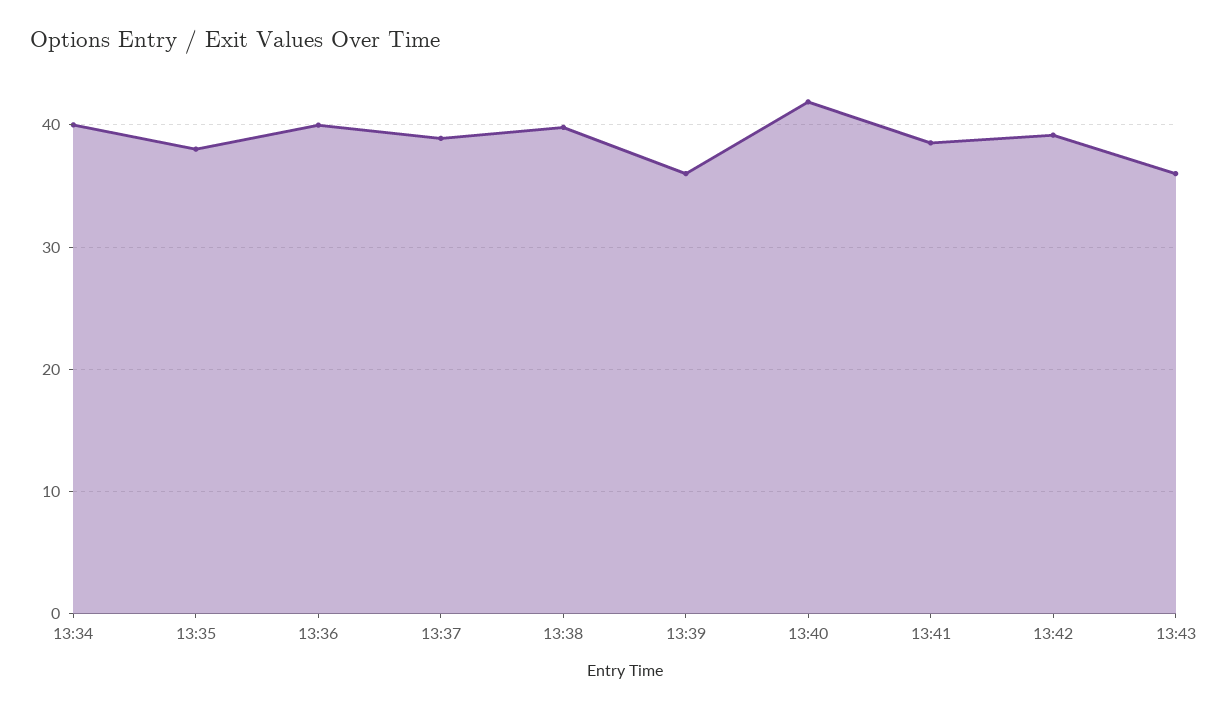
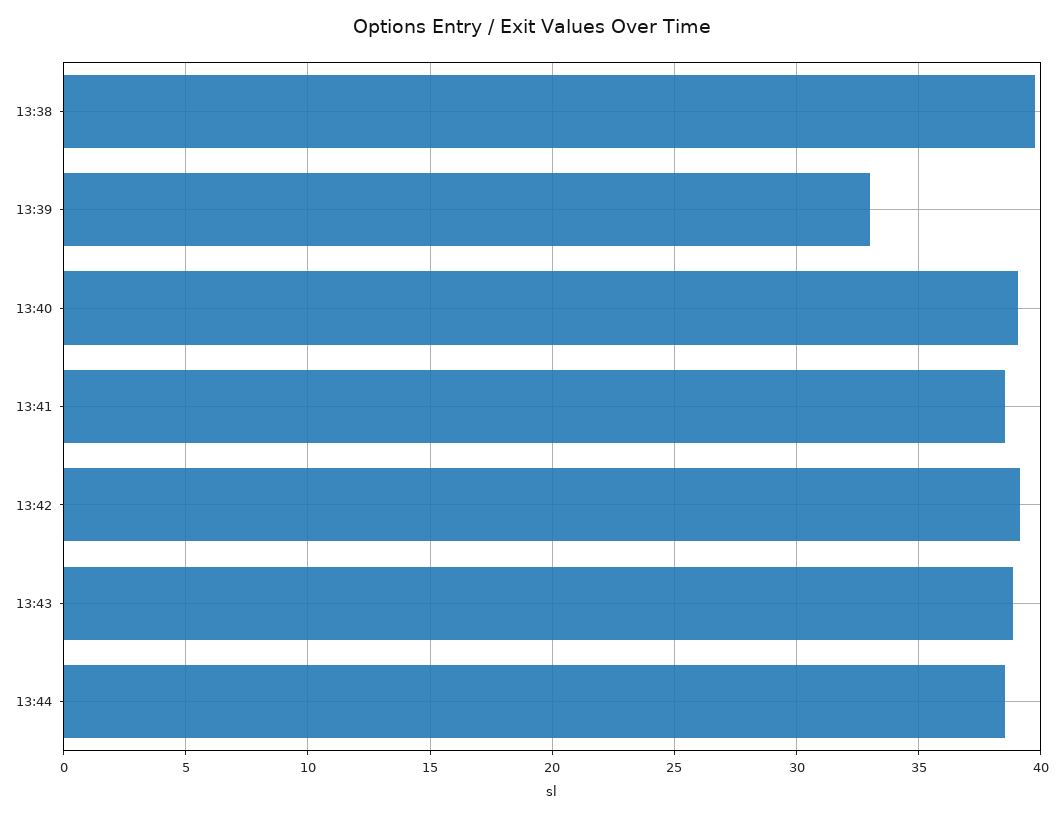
13:34: 40 -> none
13:35: 38 -> none
13:36: 40 -> none
13:37: 39 -> none
13:39: 36 -> 33
13:40: 42 -> 39
13:43: 36 -> 39
13:44: none -> 38.5

